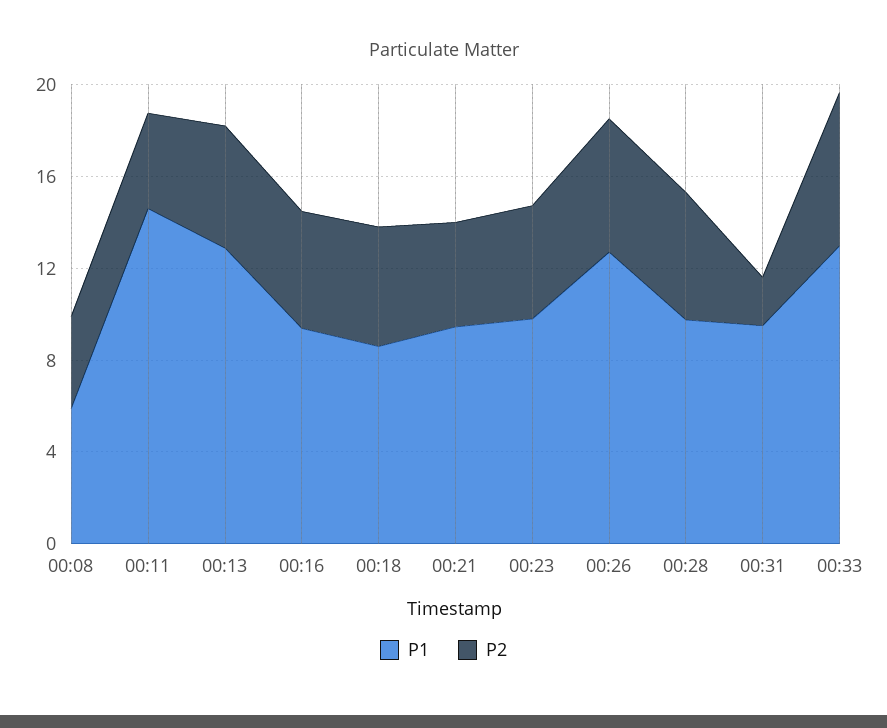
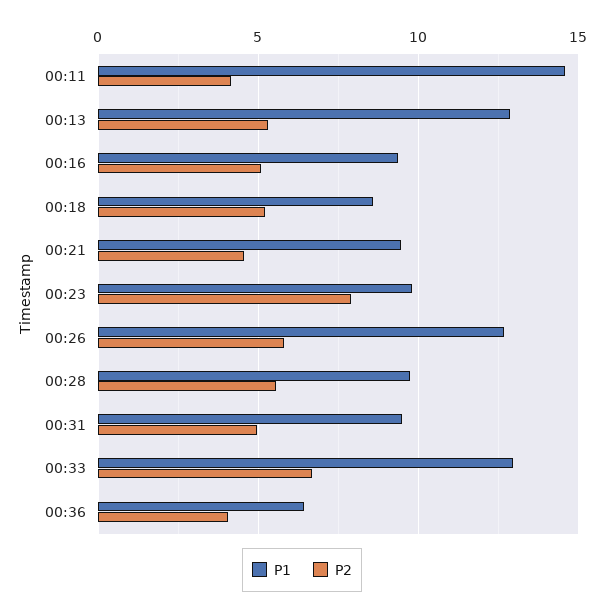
P1, 00:08: 6 -> none
P2, 00:08: 4 -> none
P2, 00:23: 5 -> 8
P2, 00:31: 2 -> 5
P1, 00:36: none -> 6.5
P2, 00:36: none -> 4

